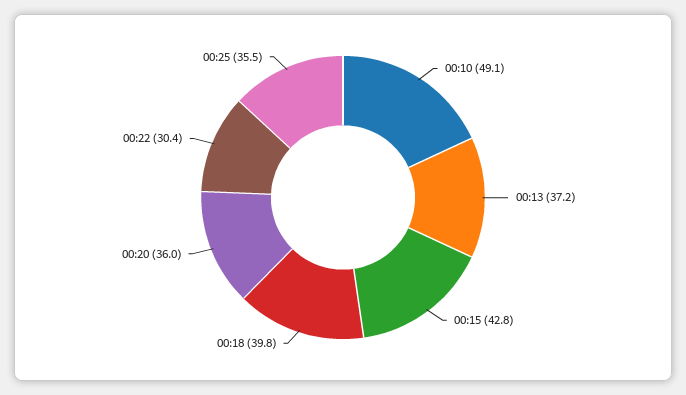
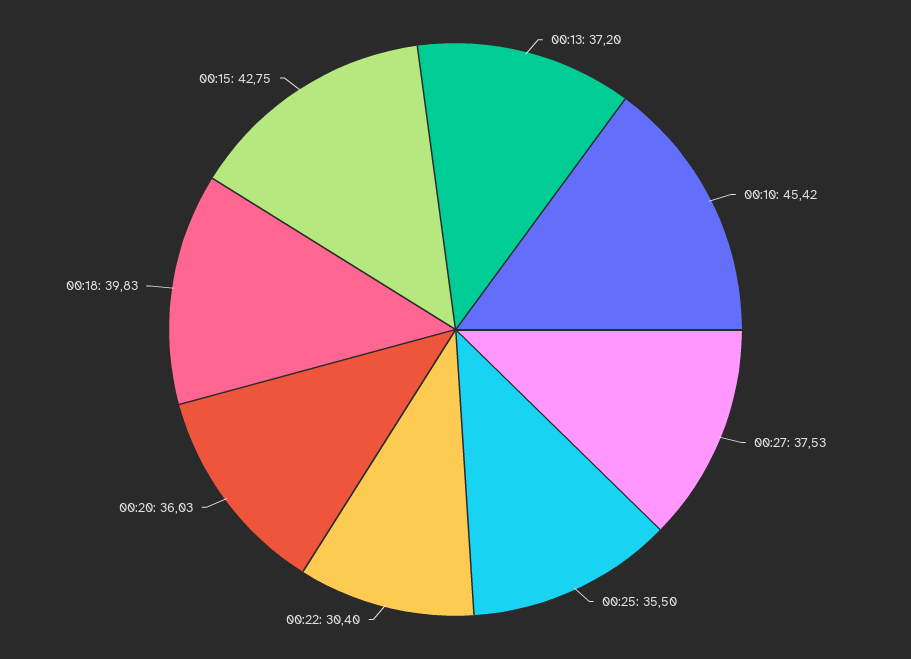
00:10: 49.1 -> 45.42
00:27: none -> 37.53

